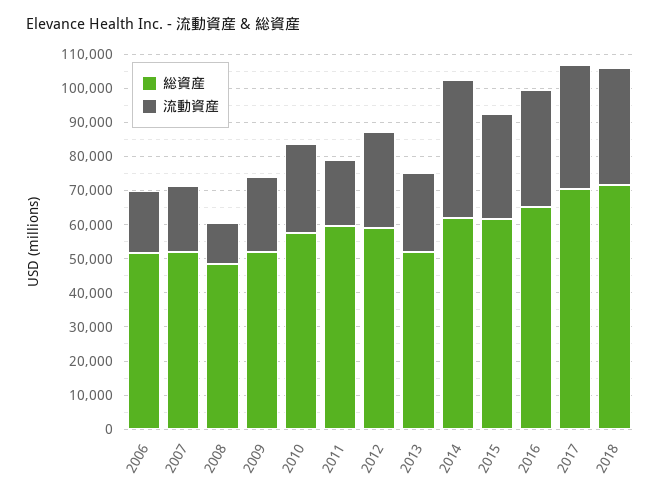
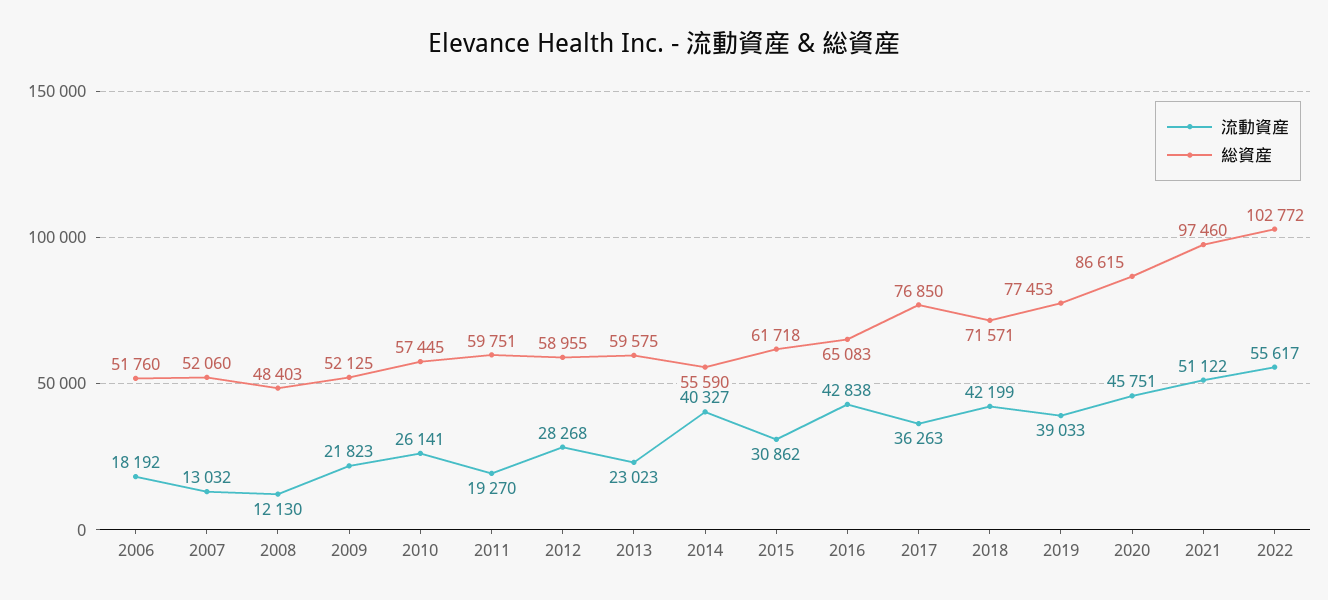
流動資産, 2007: 20000 -> 13032
総資産, 2013: 52500 -> 59575
総資産, 2014: 62500 -> 55590
流動資産, 2016: 35000 -> 42838
総資産, 2017: 70000 -> 76850
流動資産, 2018: 35000 -> 42199
流動資産, 2019: none -> 39033
総資産, 2019: none -> 77453
流動資産, 2020: none -> 45751
総資産, 2020: none -> 86615
流動資産, 2021: none -> 51122
総資産, 2021: none -> 97460
流動資産, 2022: none -> 55617
総資産, 2022: none -> 102772

